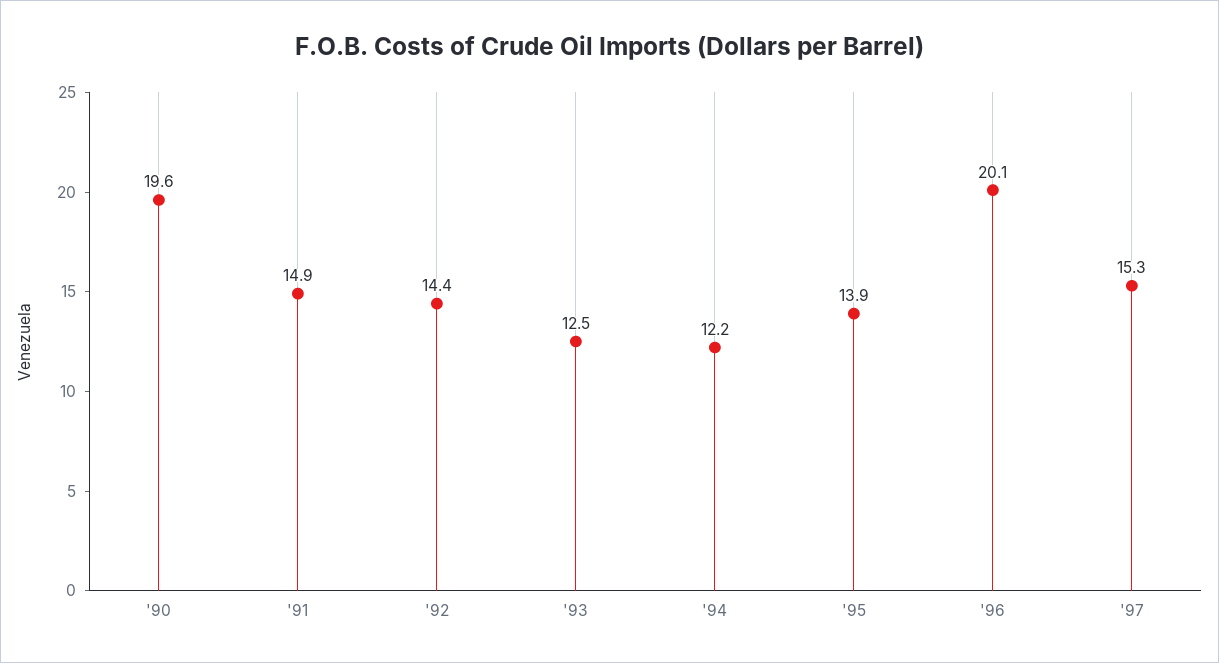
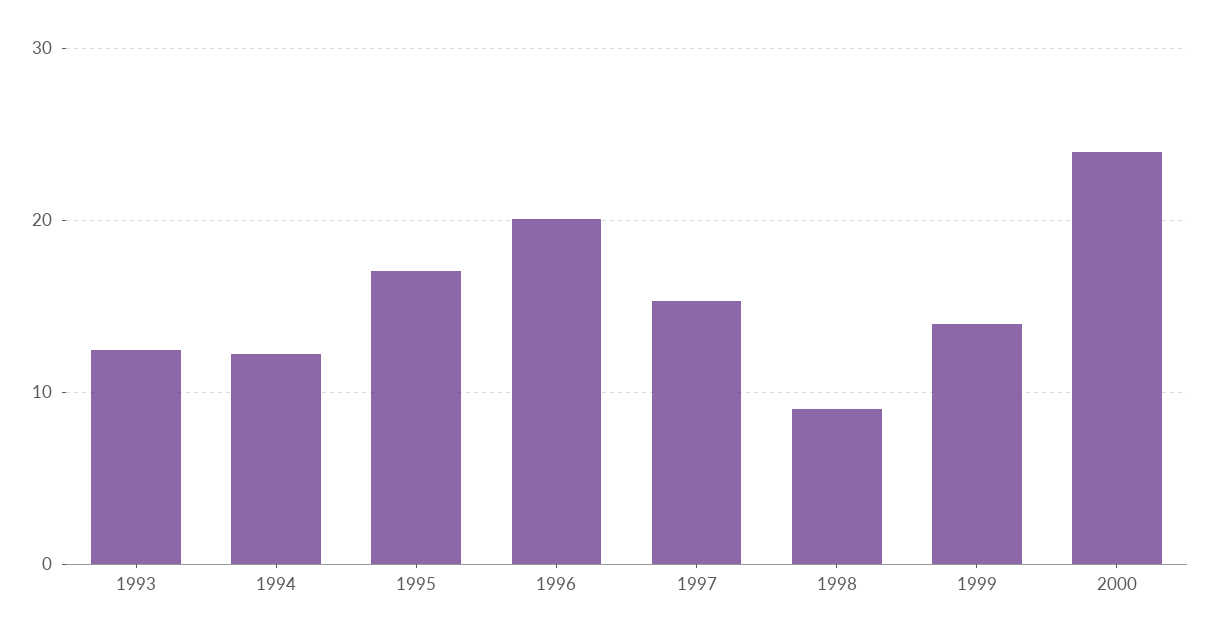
'90: 19.6 -> none
'91: 14.9 -> none
'92: 14.4 -> none
'95: 13.9 -> 17
1998: none -> 9
1999: none -> 14
2000: none -> 24

